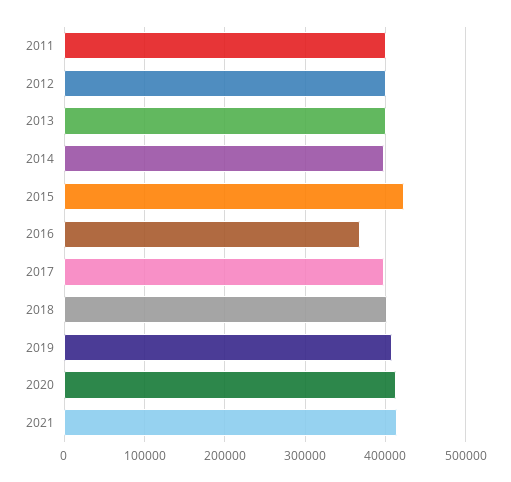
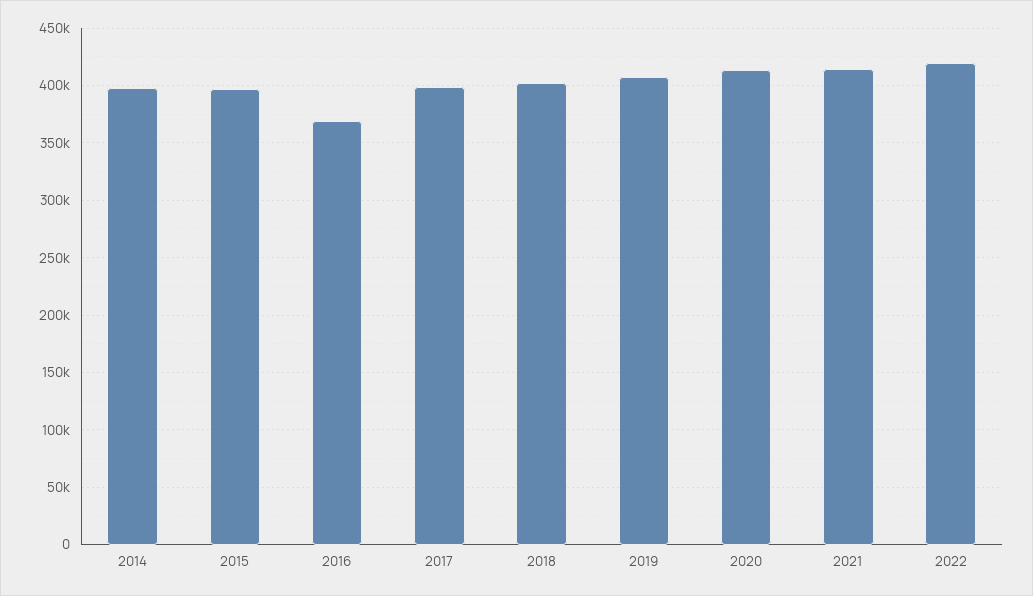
2011: 400000 -> none
2012: 400000 -> none
2013: 400000 -> none
2015: 420000 -> 400000
2022: none -> 420000

